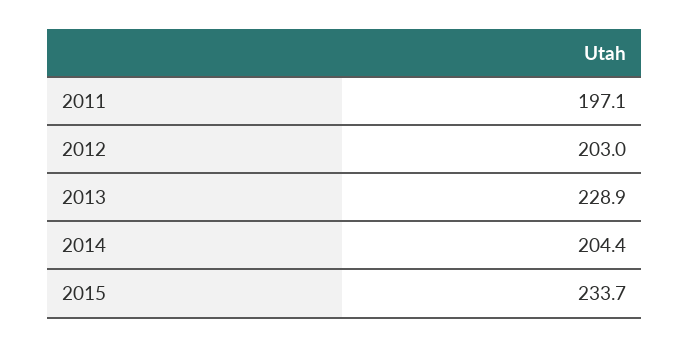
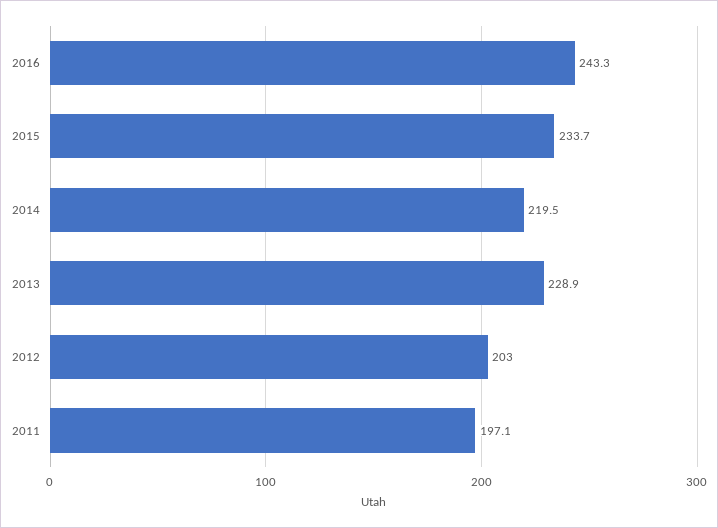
2014: 204.4 -> 219.5
2016: none -> 243.3

